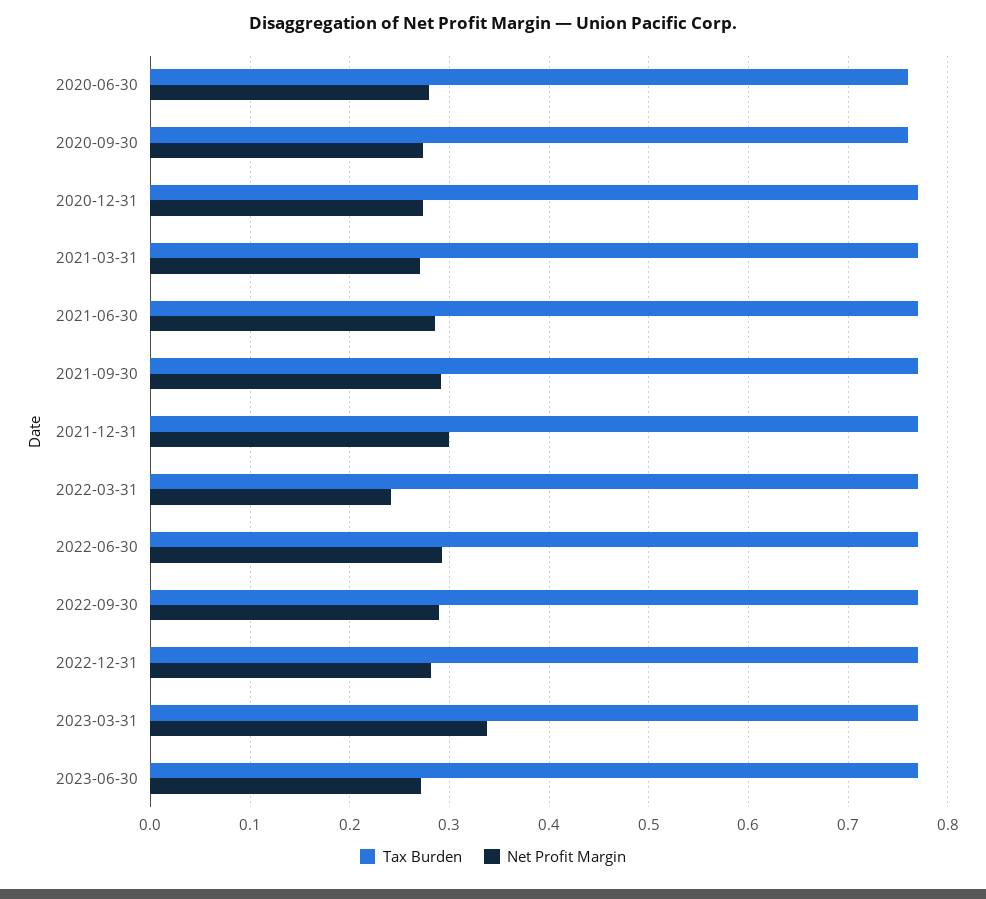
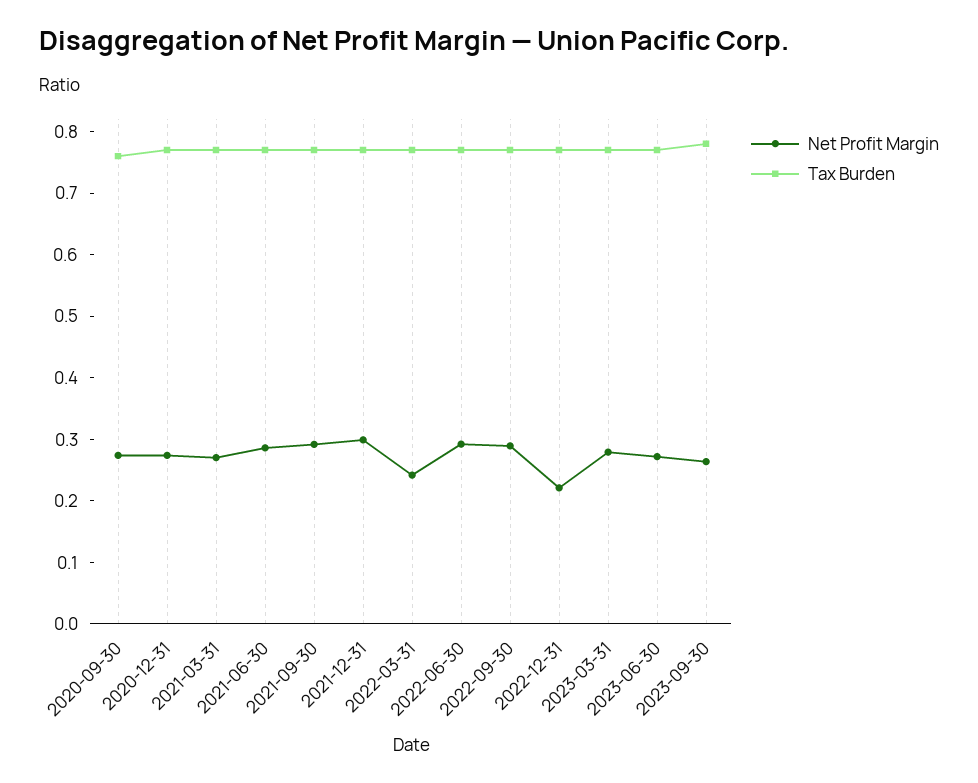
Tax Burden, 2020-06-30: 0.76 -> none
Net Profit Margin, 2020-06-30: 0.28 -> none
Net Profit Margin, 2022-12-31: 0.28 -> 0.22
Net Profit Margin, 2023-03-31: 0.34 -> 0.28
Net Profit Margin, 2023-09-30: none -> 0.26
Tax Burden, 2023-09-30: none -> 0.78

